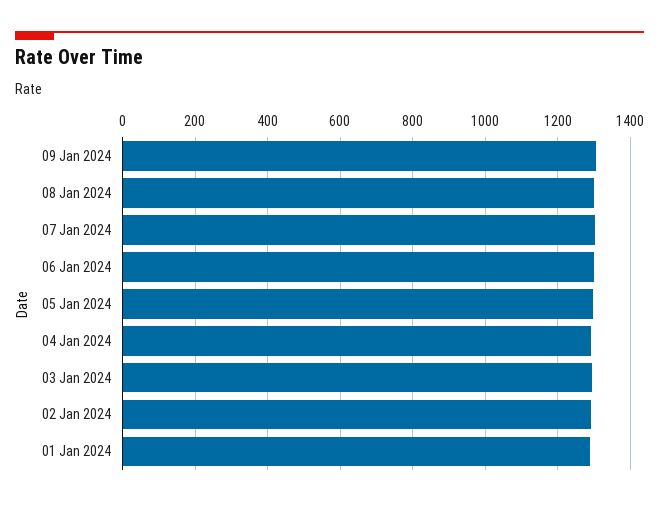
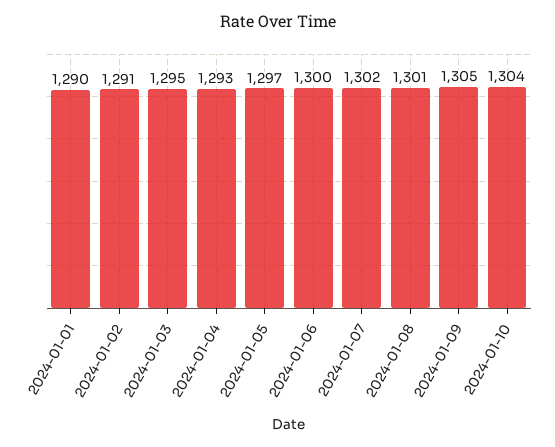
2024-01-10: none -> 1304

